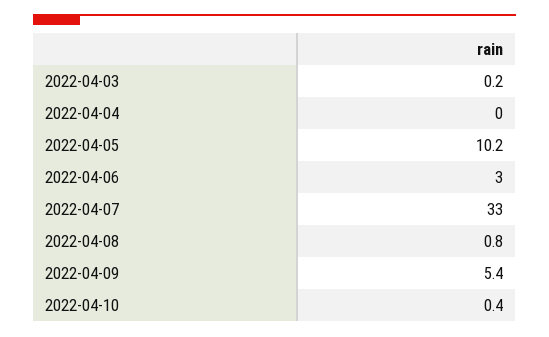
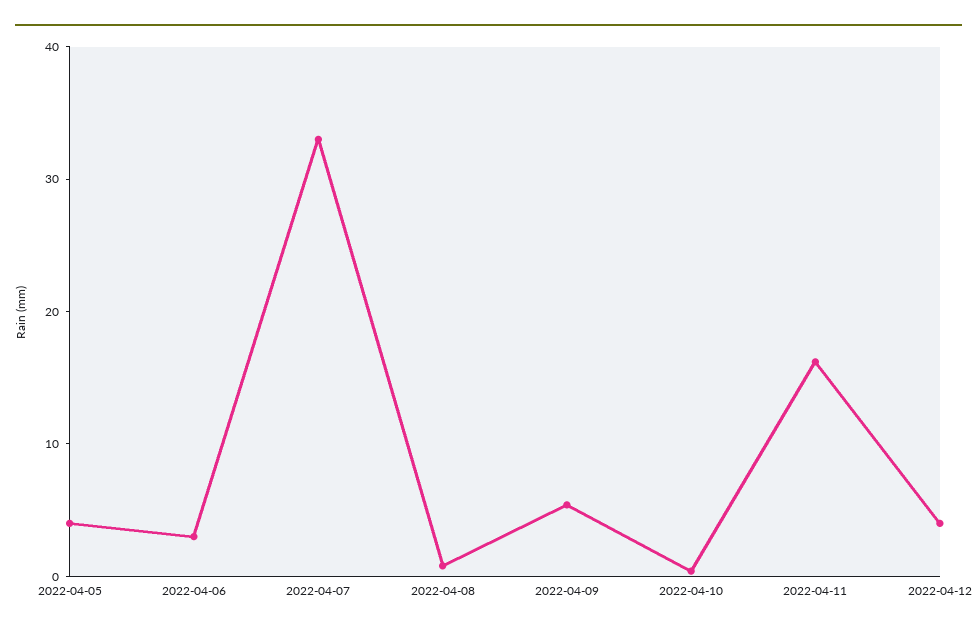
2022-04-03: 0.2 -> none
2022-04-04: 0 -> none
2022-04-05: 10.2 -> 4
2022-04-11: none -> 16
2022-04-12: none -> 4

